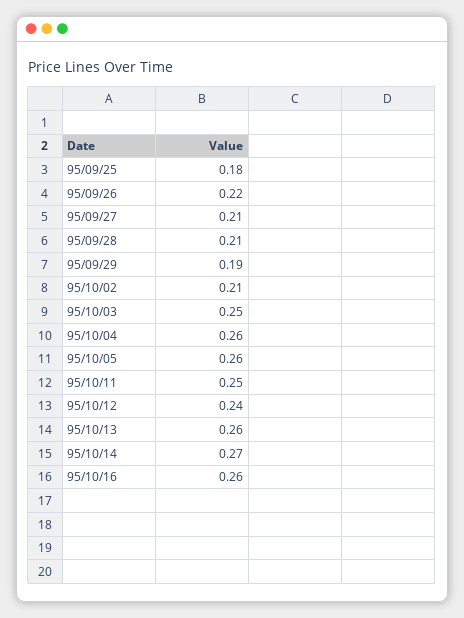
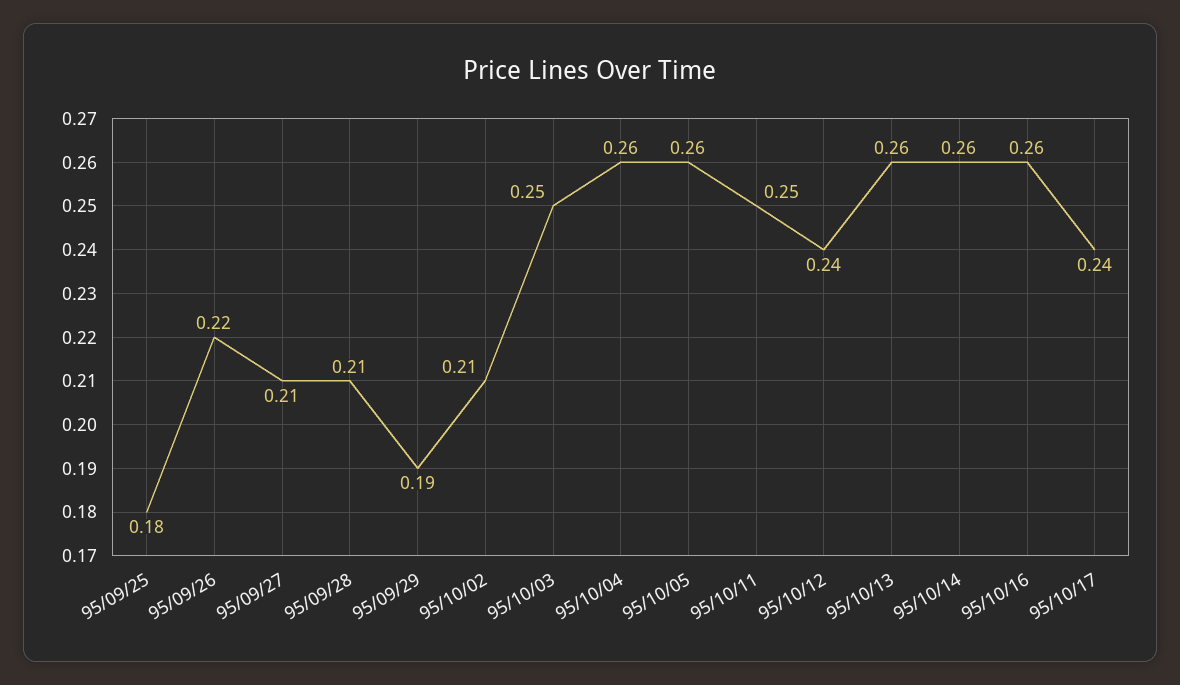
95/10/14: 0.27 -> 0.26
95/10/17: none -> 0.24

